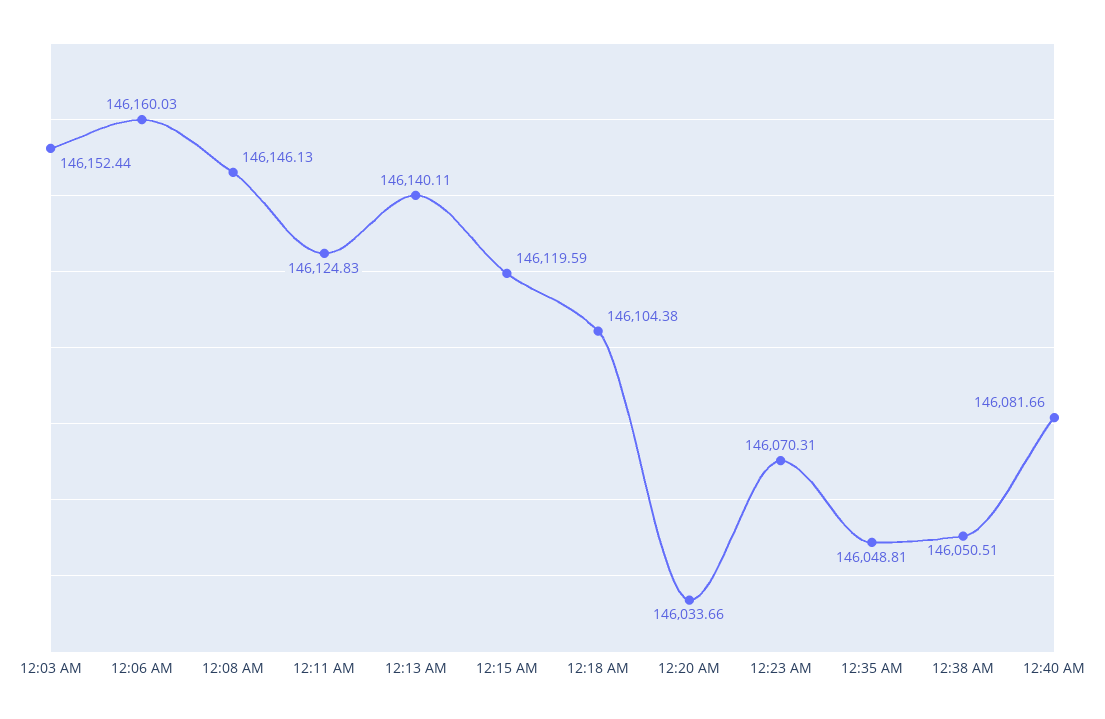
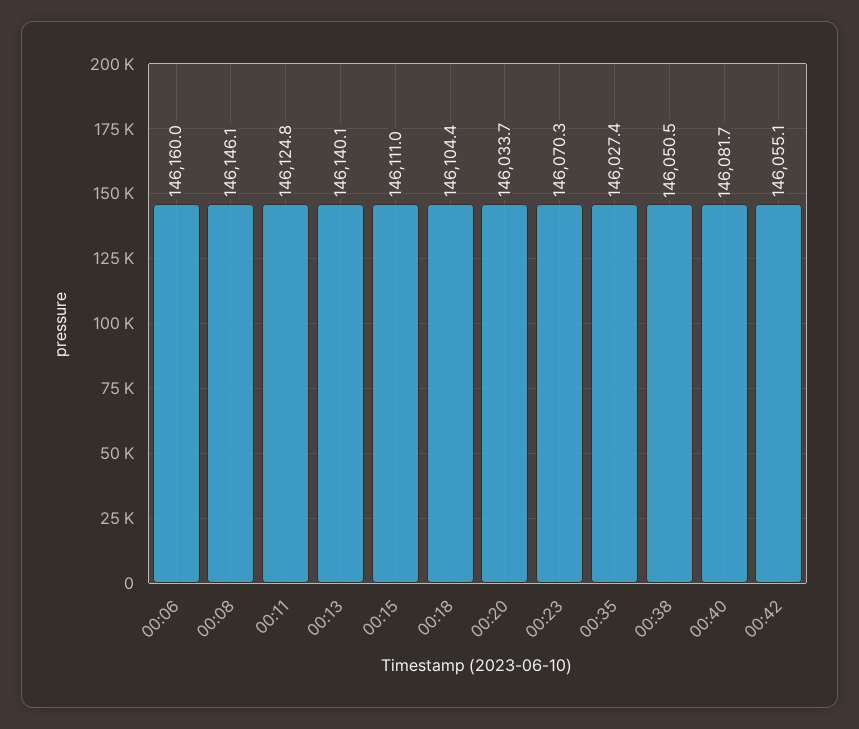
12:03 AM: 146152.44 -> none
12:15 AM: 146119.59 -> 146111
12:35 AM: 146048.81 -> 146027.4
00:42: none -> 146055.1

